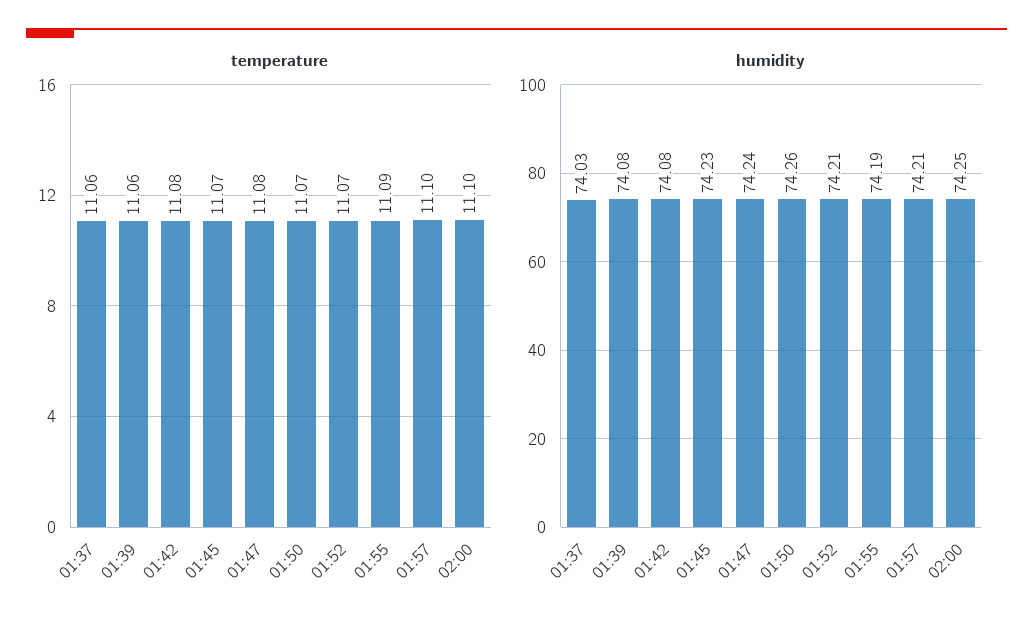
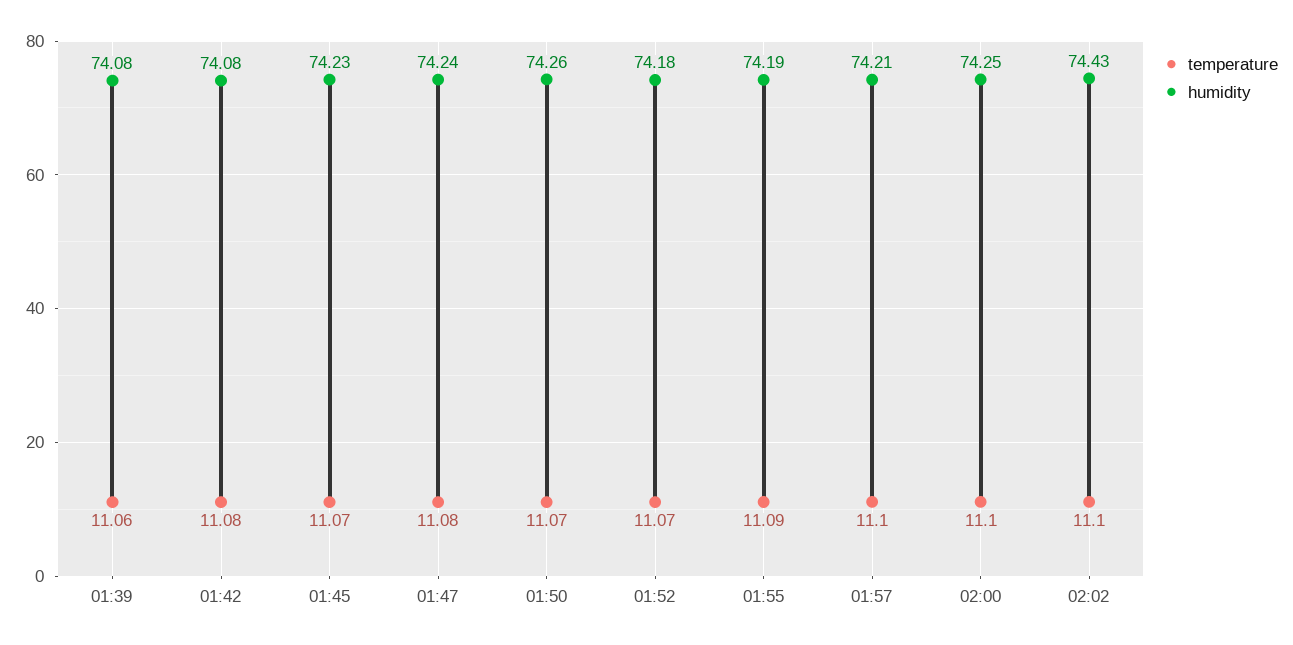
temperature, 01:37: 11.06 -> none
humidity, 01:37: 74.03 -> none
humidity, 01:52: 74.21 -> 74.18
temperature, 02:02: none -> 11.1
humidity, 02:02: none -> 74.43

